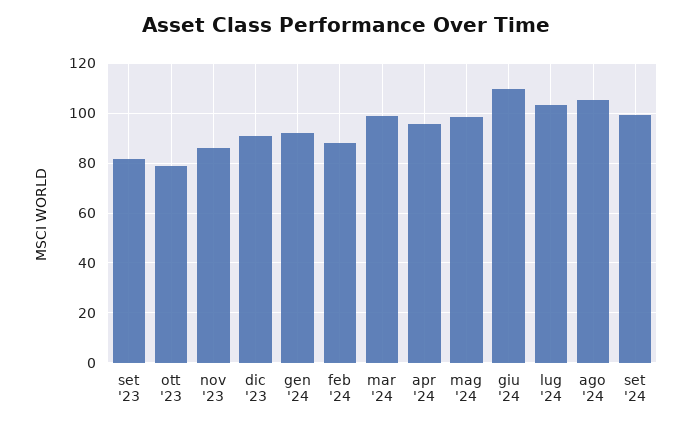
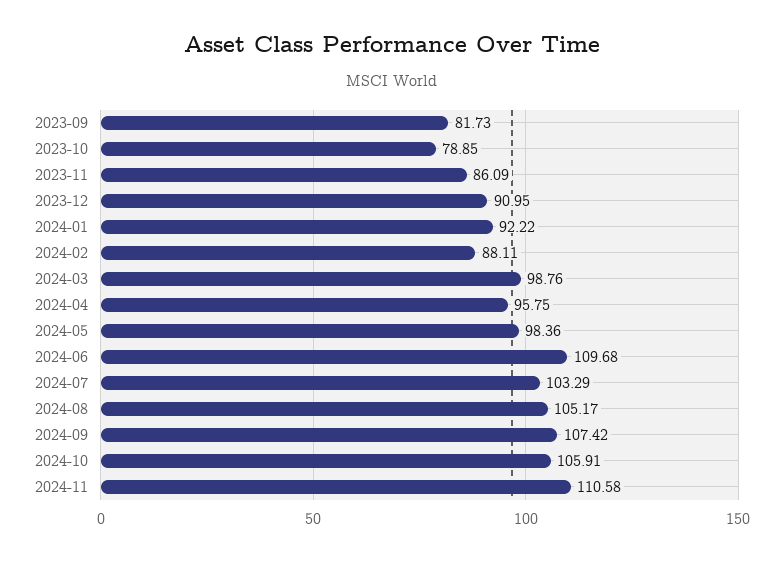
set '24: 100 -> 107.42
2024-10: none -> 105.91
2024-11: none -> 110.58

